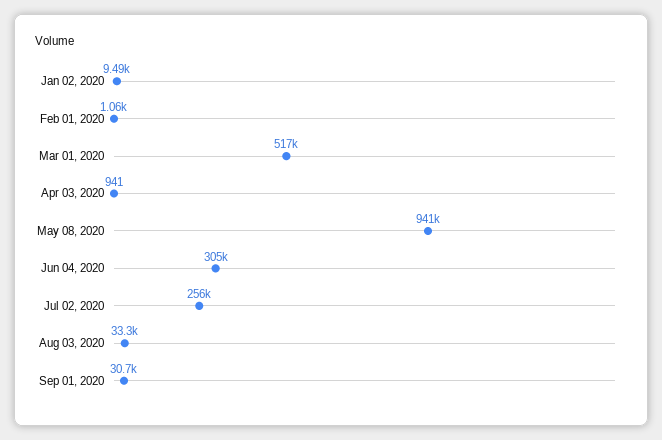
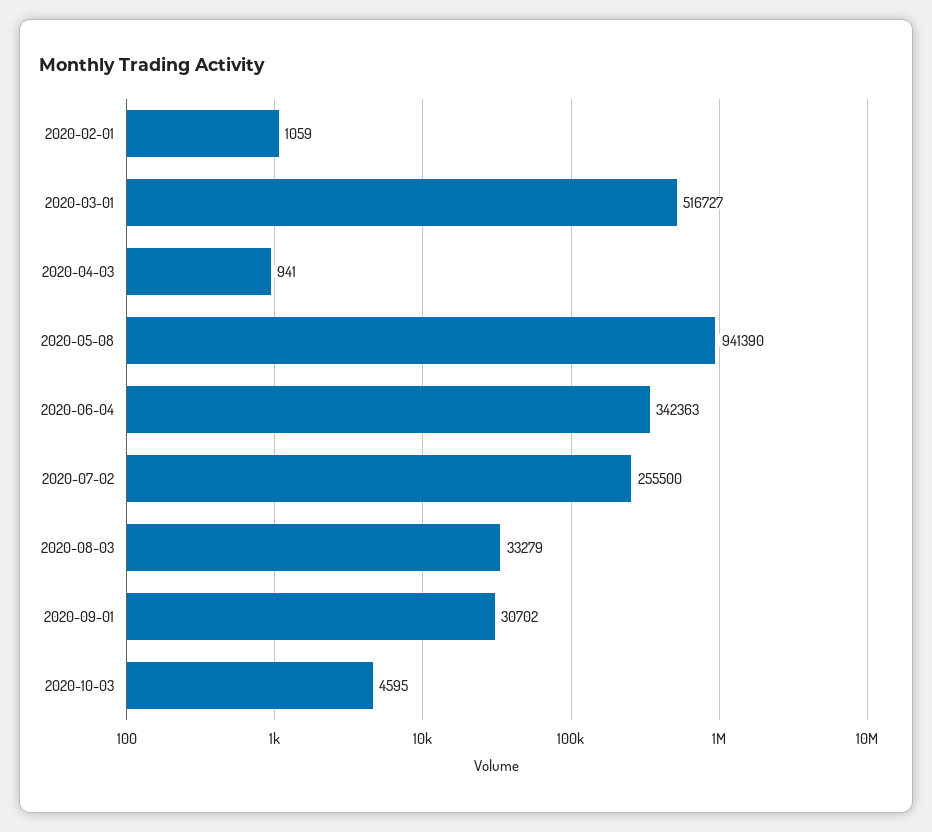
Jan 02, 2020: 9490 -> none
Jun 04, 2020: 305000 -> 342363
2020-10-03: none -> 4595

